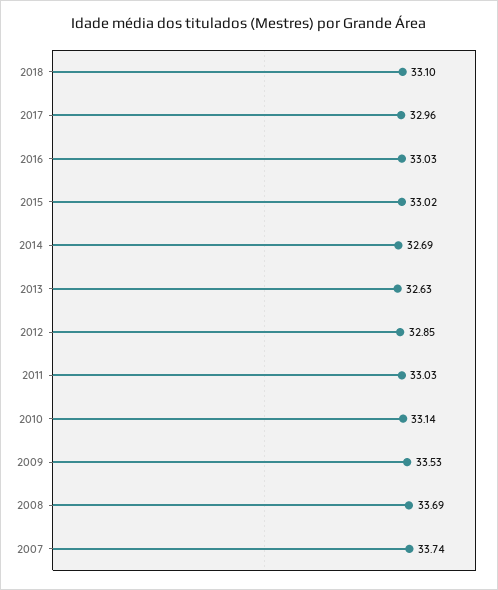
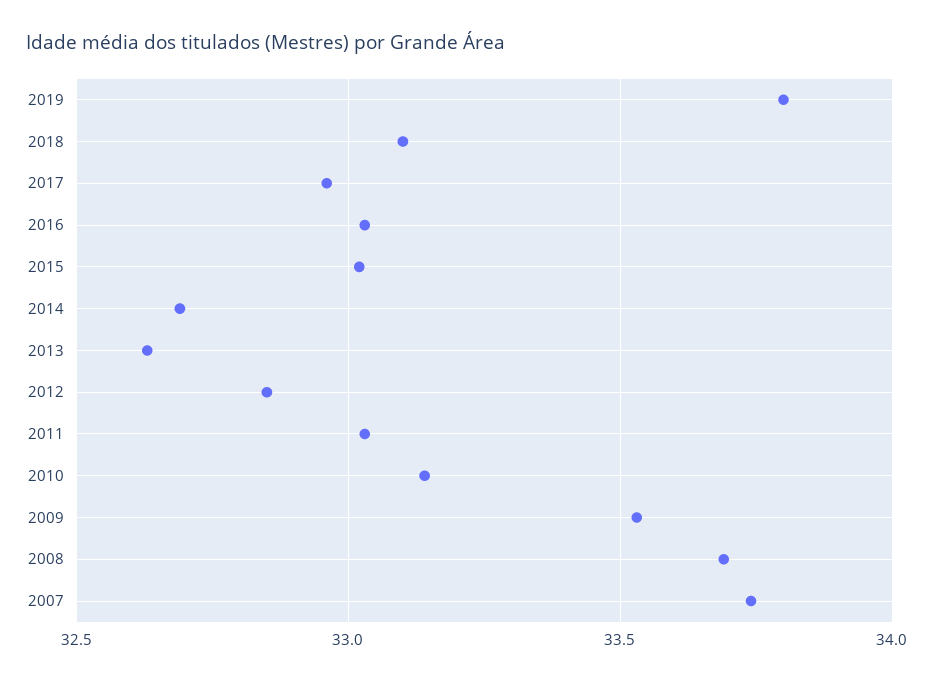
2019: none -> 33.8

